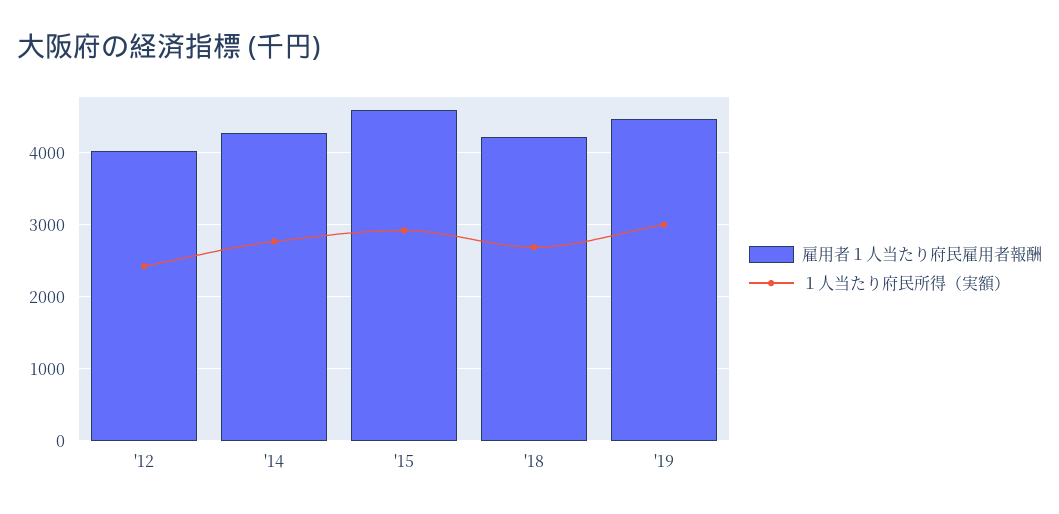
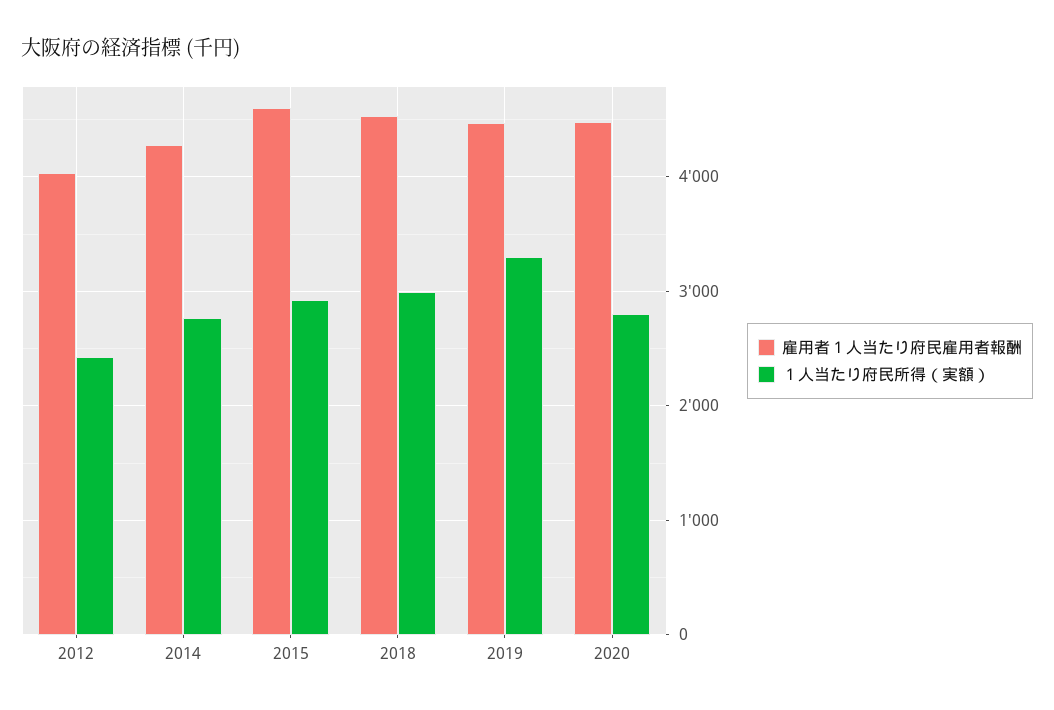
雇用者１人当たり府民雇用者報酬, '18: 4200 -> 4500
１人当たり府民所得（実額）, '18: 2700 -> 3000
１人当たり府民所得（実額）, '19: 3000 -> 3300
雇用者１人当たり府民雇用者報酬, 2020: none -> 4500
１人当たり府民所得（実額）, 2020: none -> 2800

